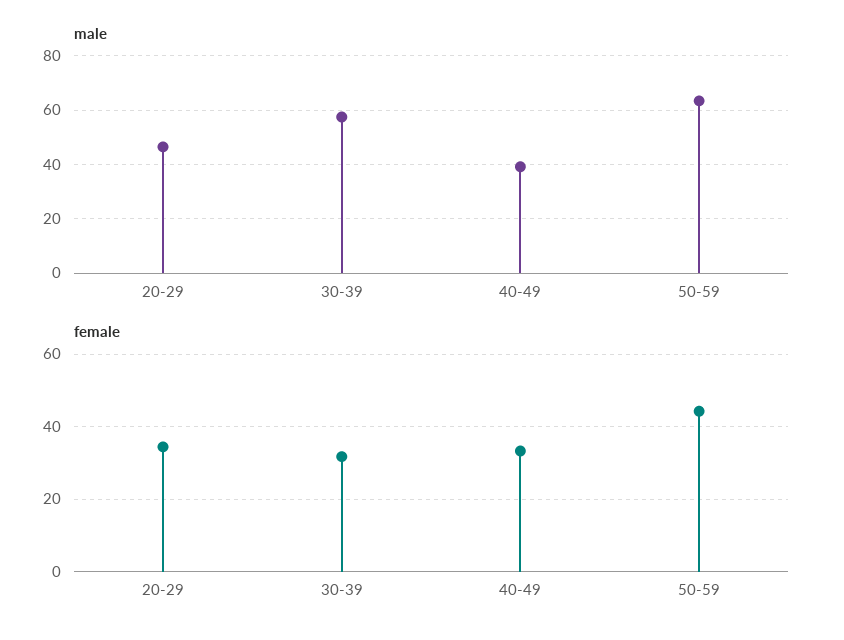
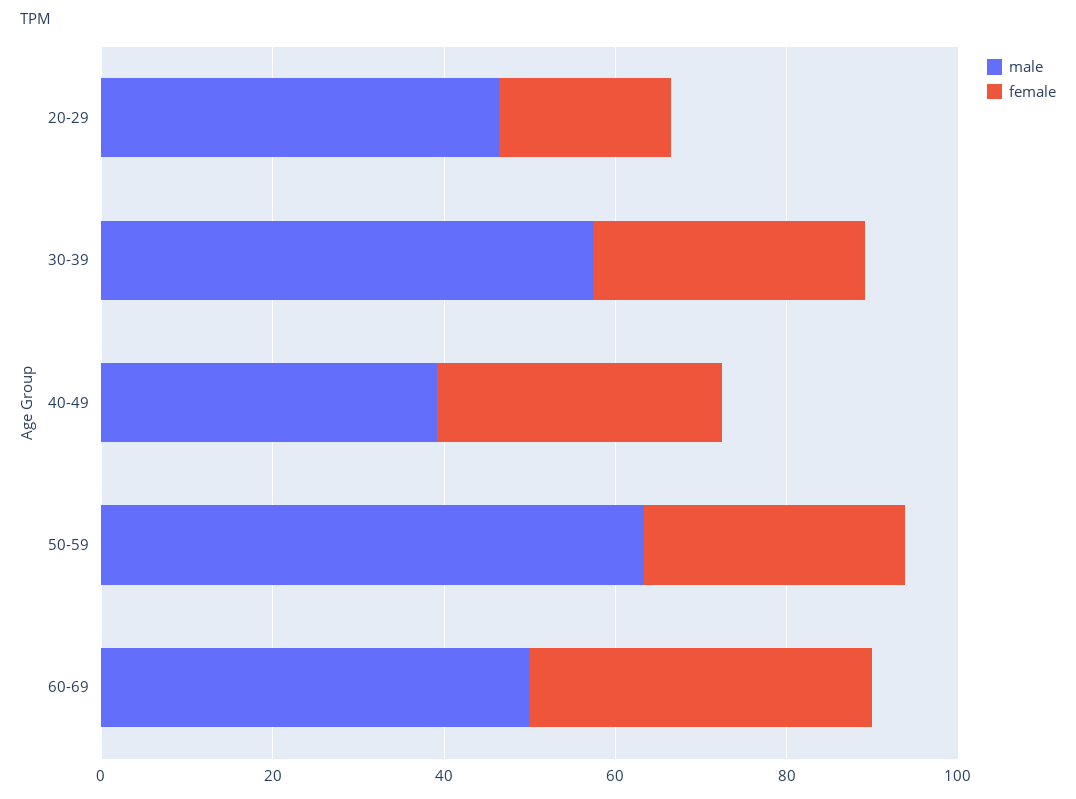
female, 20-29: 34 -> 20
female, 50-59: 44 -> 30
male, 60-69: none -> 50
female, 60-69: none -> 40

